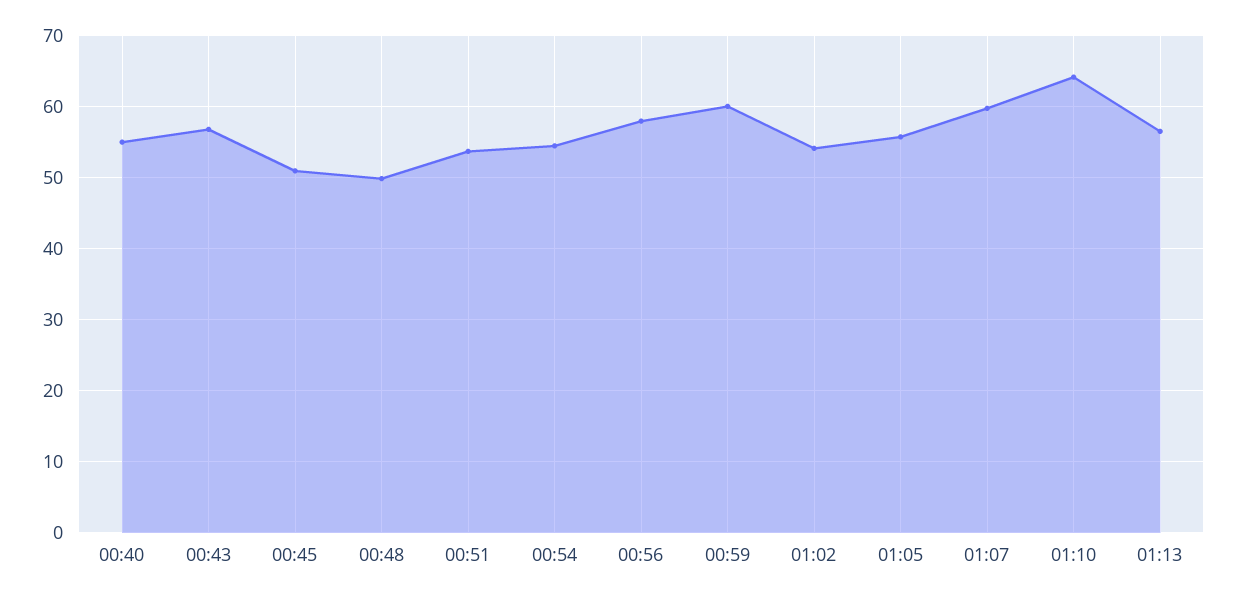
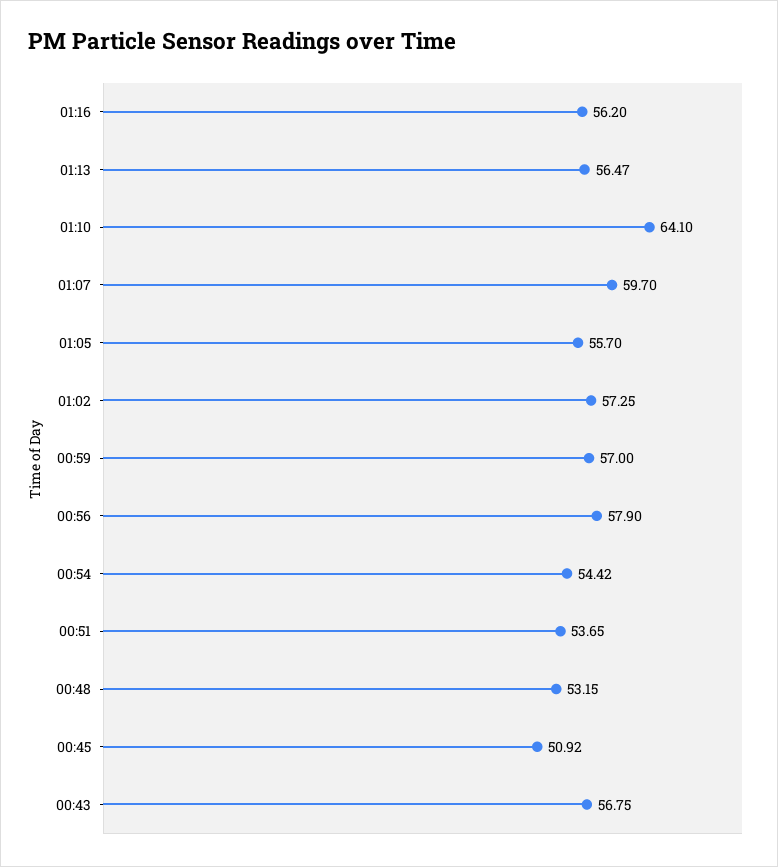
00:40: 55 -> none
00:48: 50 -> 53.15
00:59: 60 -> 57
01:02: 54 -> 57.25
01:16: none -> 56.2

